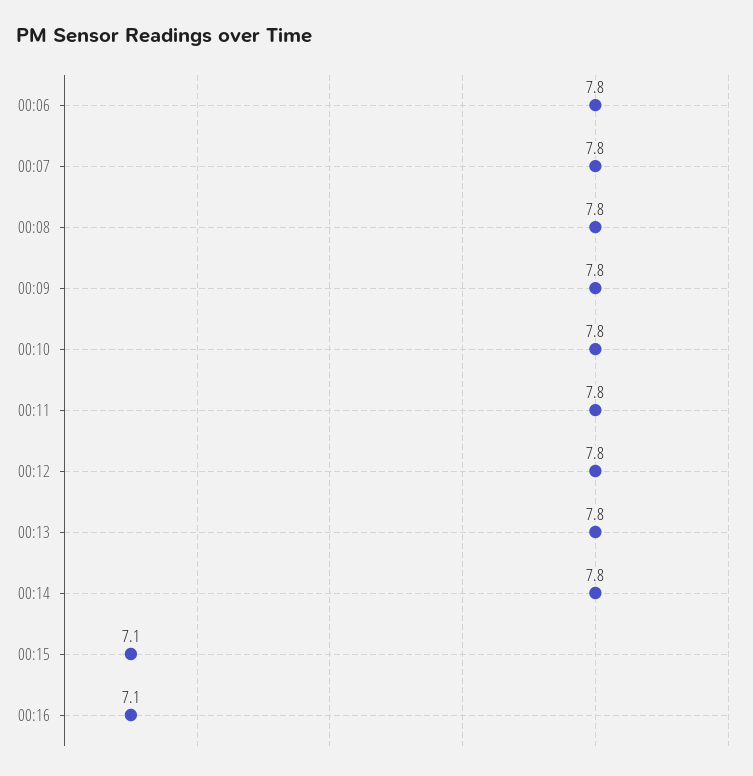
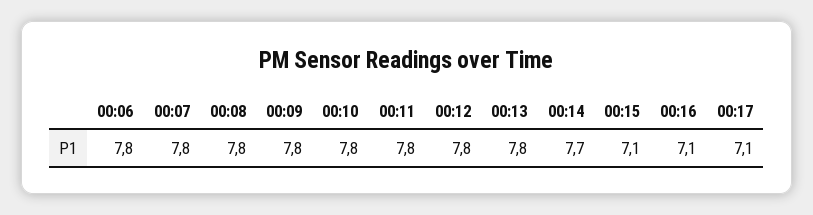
00:14: 7.8 -> 7.7
00:17: none -> 7.1

